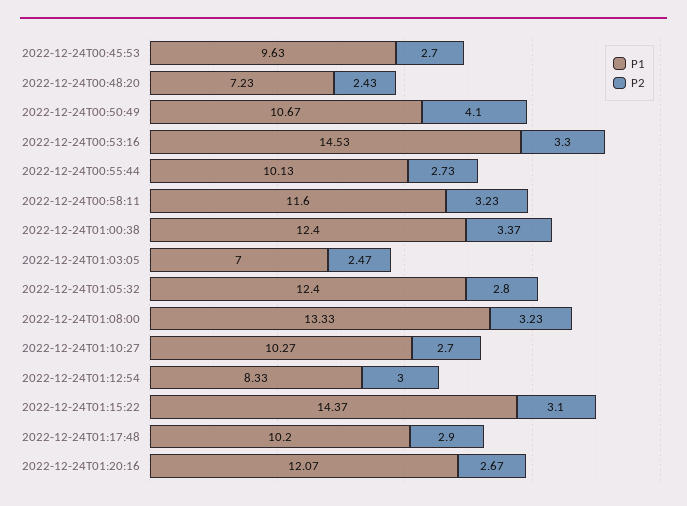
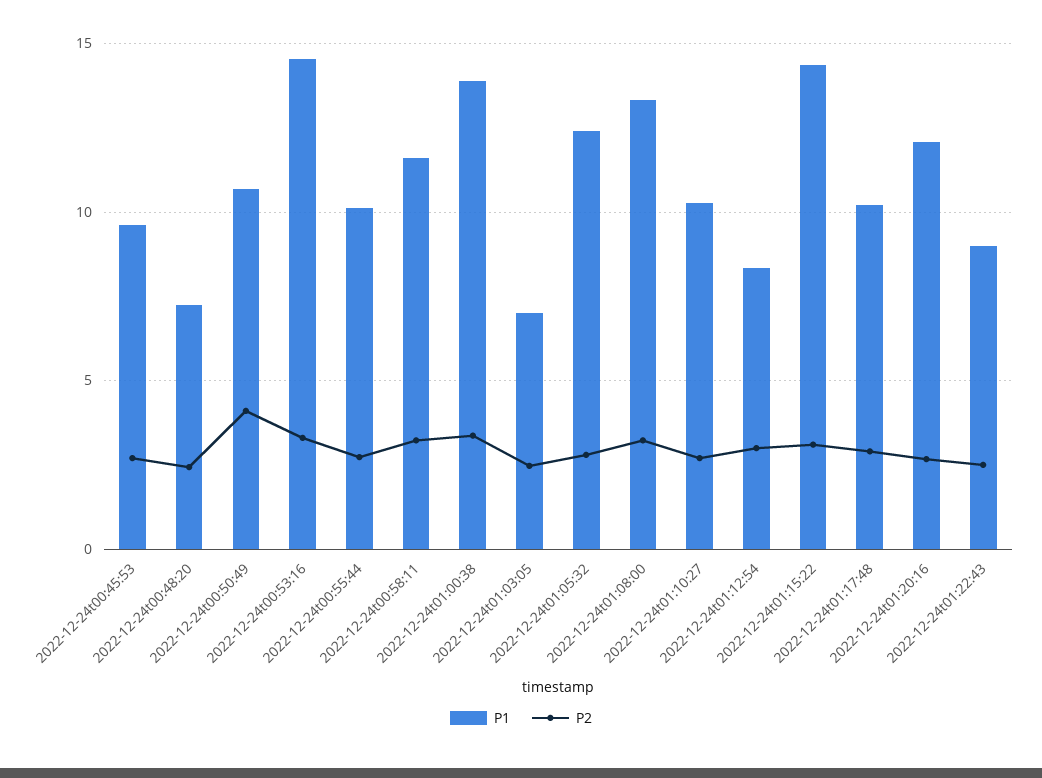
P1, 2022-12-24T01:00:38: 12.4 -> 14
P1, 2022-12-24t01:22:43: none -> 9
P2, 2022-12-24t01:22:43: none -> 2.5

